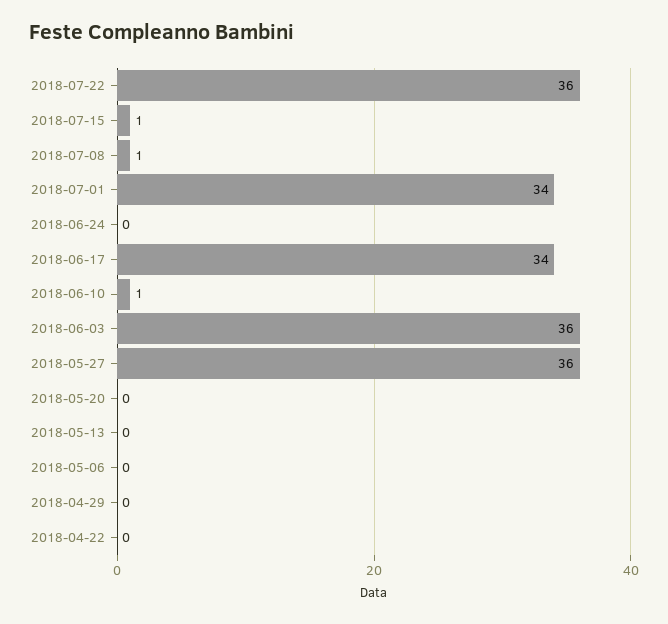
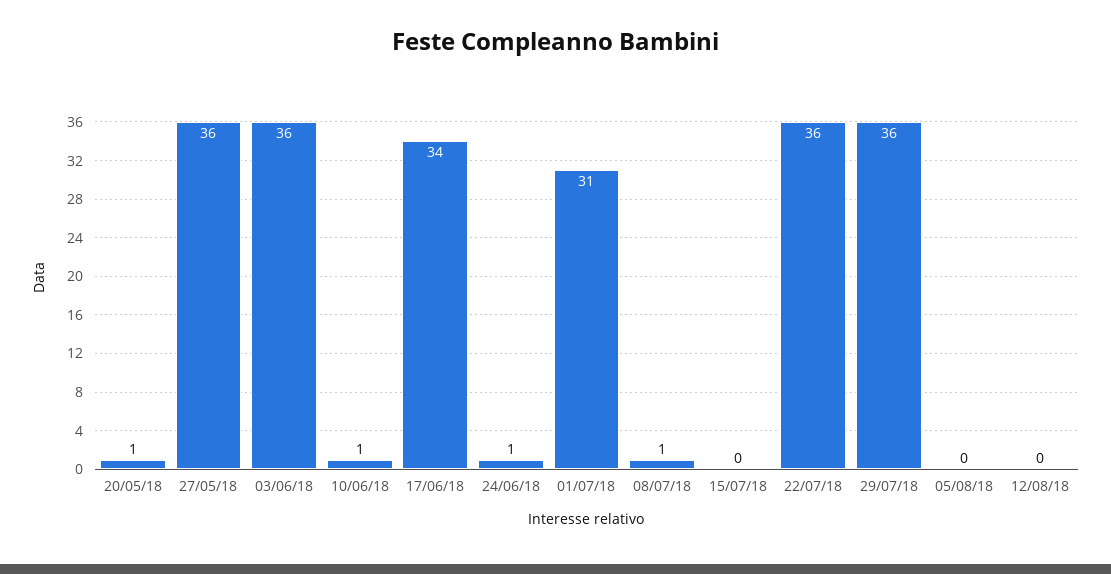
2018-07-15: 1 -> 0
2018-07-01: 34 -> 31
2018-06-24: 0 -> 1
2018-05-20: 0 -> 1
2018-05-13: 0 -> none
2018-05-06: 0 -> none
2018-04-29: 0 -> none
2018-04-22: 0 -> none
29/07/18: none -> 36
05/08/18: none -> 0
12/08/18: none -> 0

